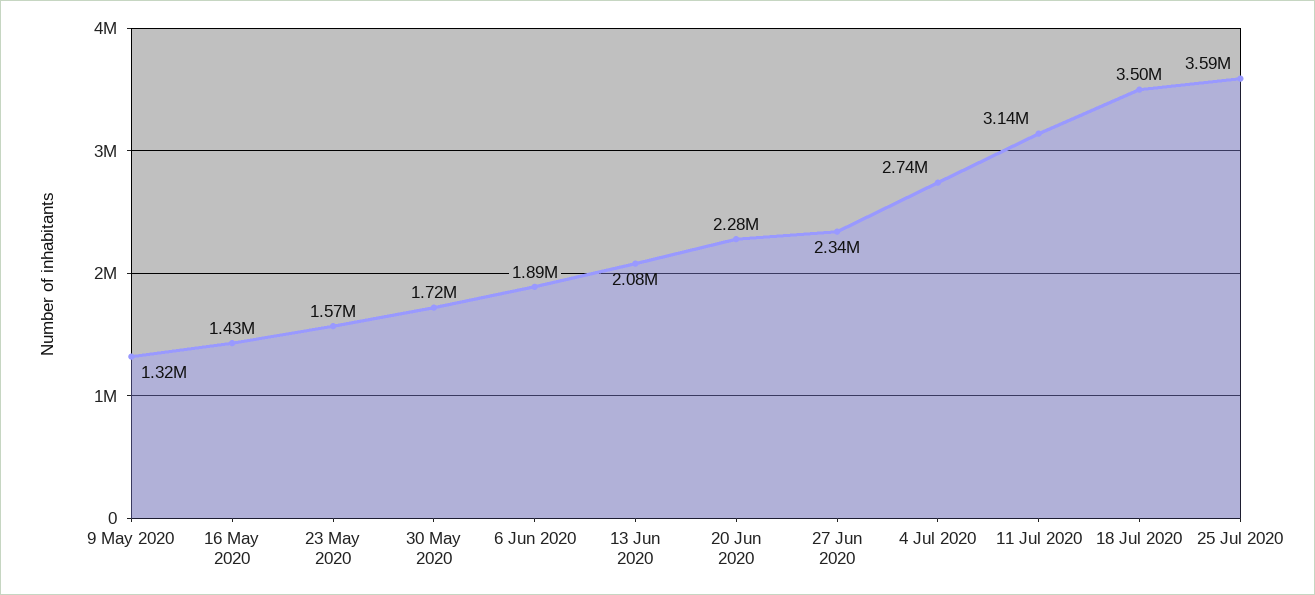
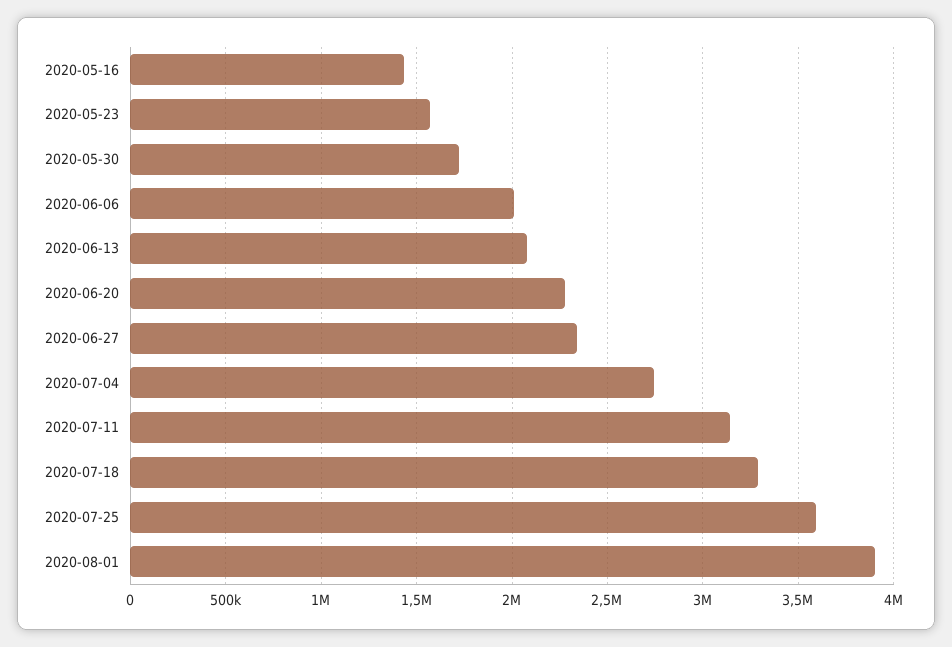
9 May 2020: 1320000 -> none
6 Jun 2020: 1890000 -> 2000000
18 Jul 2020: 3500000 -> 3300000
2020-08-01: none -> 3900000

